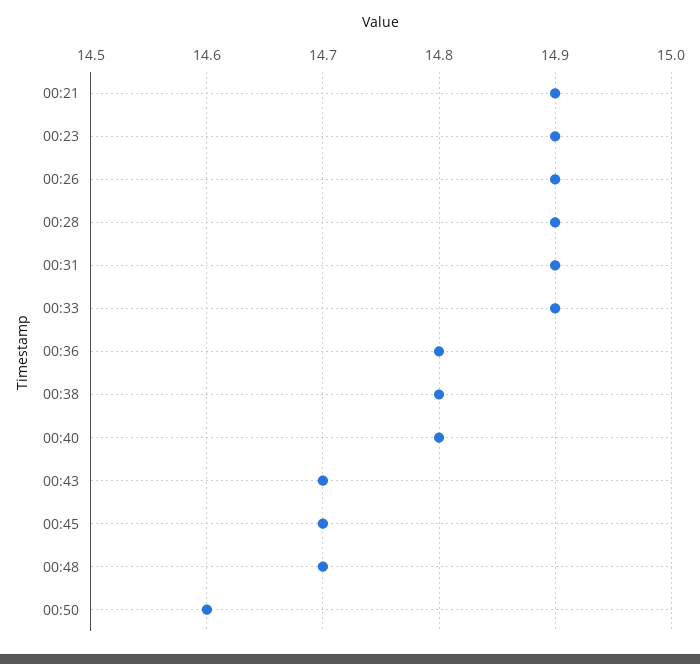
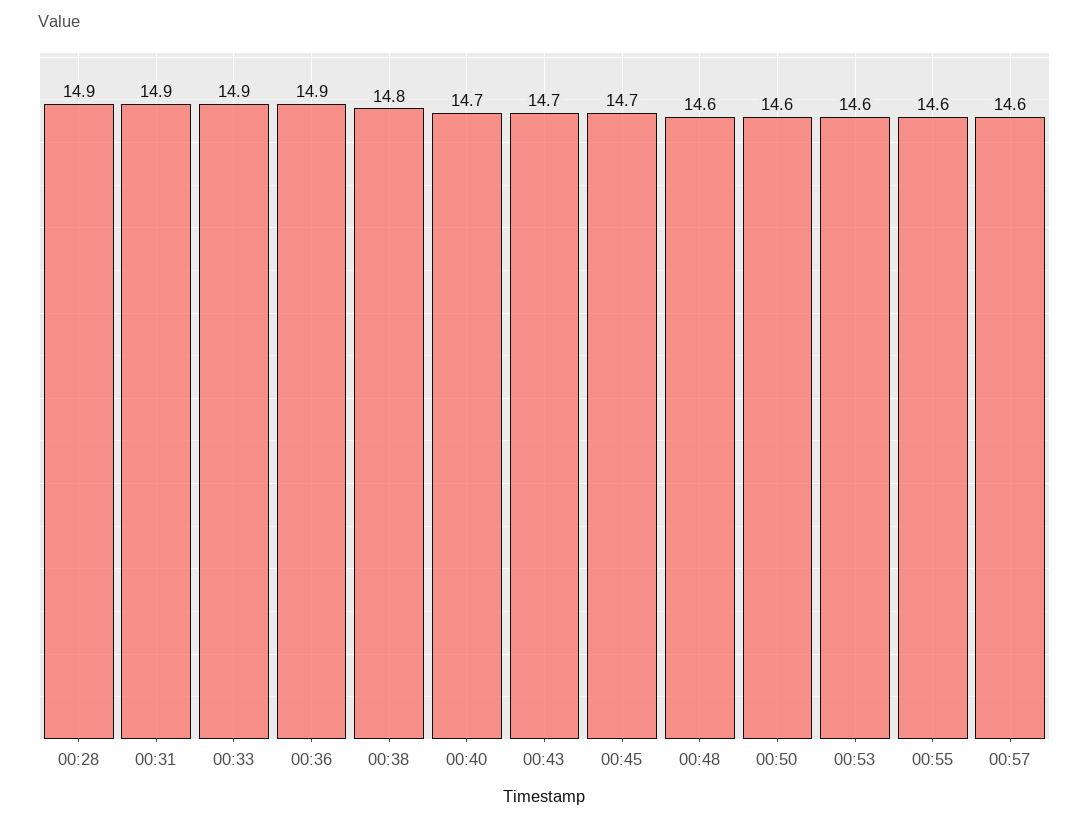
00:21: 14.9 -> none
00:23: 14.9 -> none
00:26: 14.9 -> none
00:36: 14.8 -> 14.9
00:40: 14.8 -> 14.7
00:48: 14.7 -> 14.6
00:53: none -> 14.6
00:55: none -> 14.6
00:57: none -> 14.6

